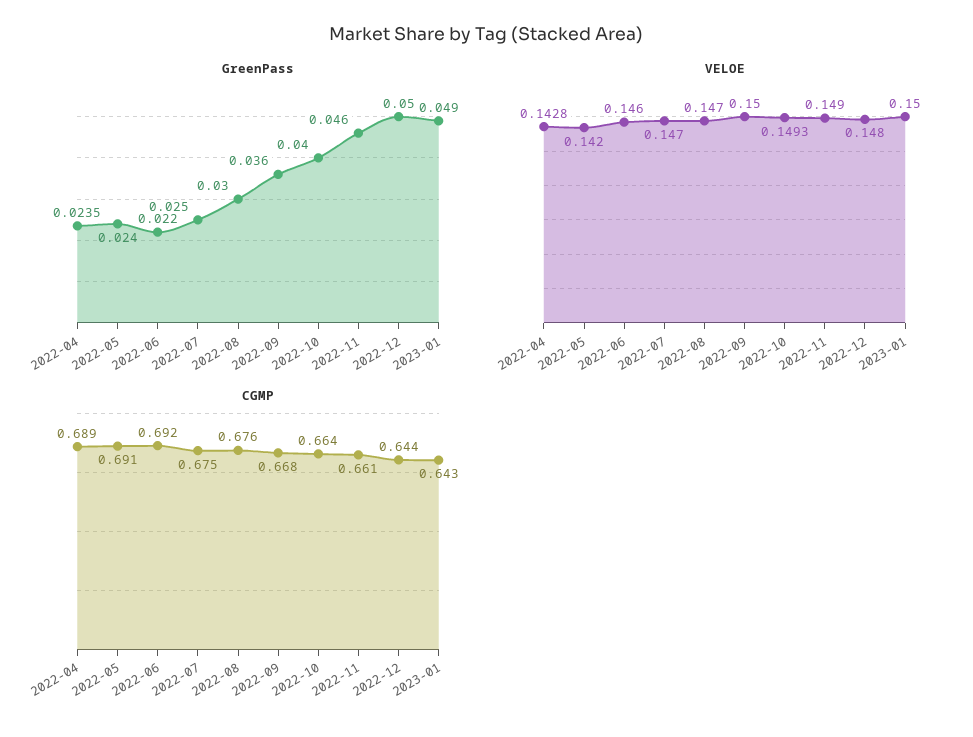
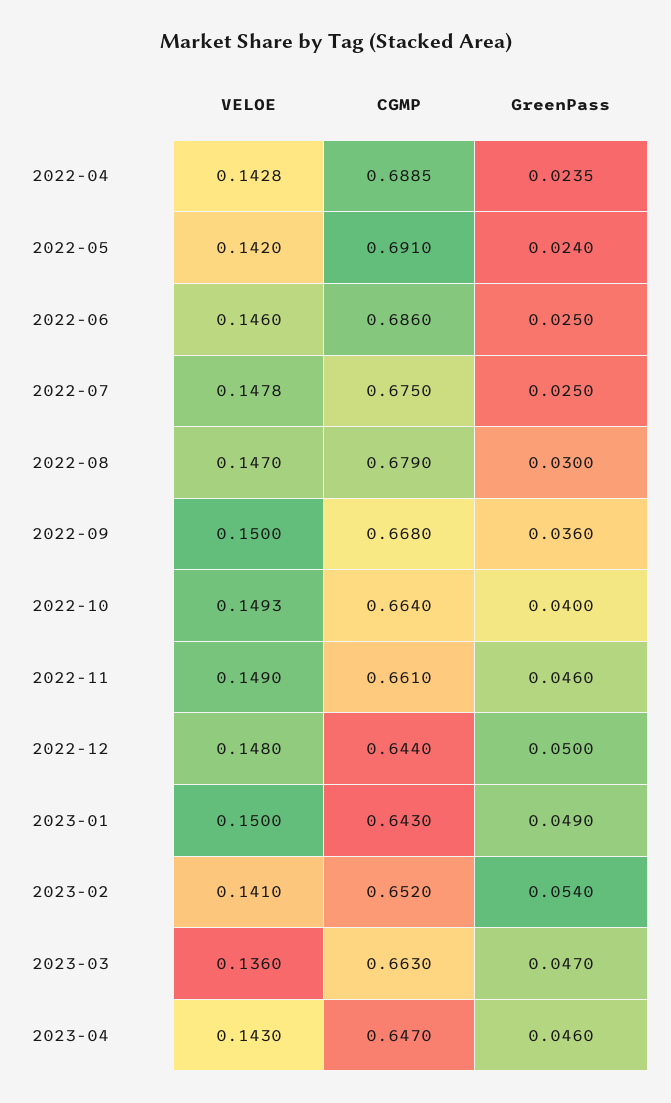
GreenPass, 2022-06: 0.022 -> 0.025
VELOE, 2022-07: 0.147 -> 0.1478
CGMP, 2022-06: 0.692 -> 0.686
CGMP, 2022-08: 0.676 -> 0.679
VELOE, 2023-02: none -> 0.141
CGMP, 2023-02: none -> 0.652
GreenPass, 2023-02: none -> 0.054
VELOE, 2023-03: none -> 0.136
CGMP, 2023-03: none -> 0.663
GreenPass, 2023-03: none -> 0.047
VELOE, 2023-04: none -> 0.143
CGMP, 2023-04: none -> 0.647
GreenPass, 2023-04: none -> 0.046

